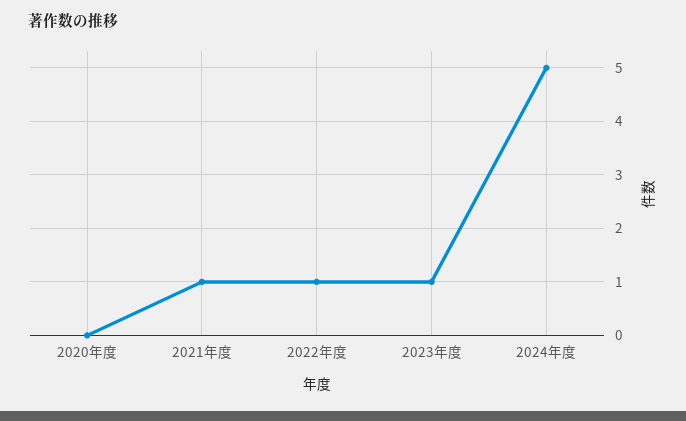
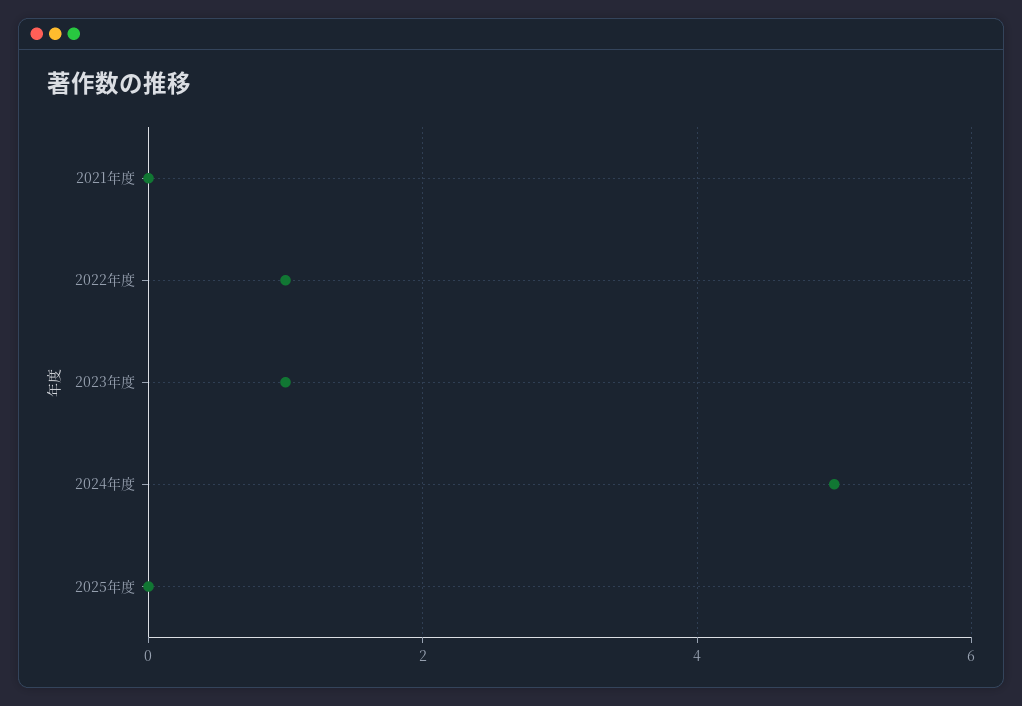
2020年度: 0 -> none
2021年度: 1 -> 0
2025年度: none -> 0

